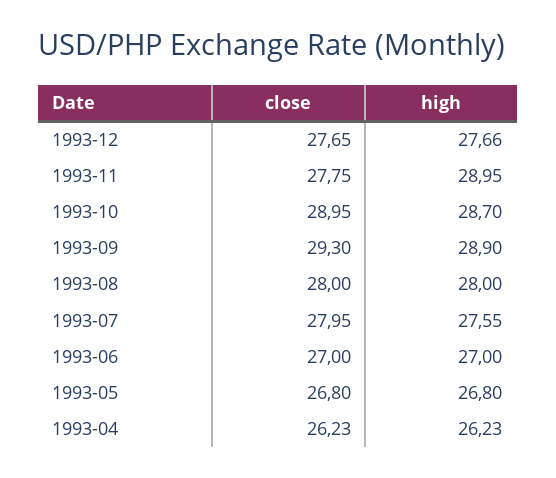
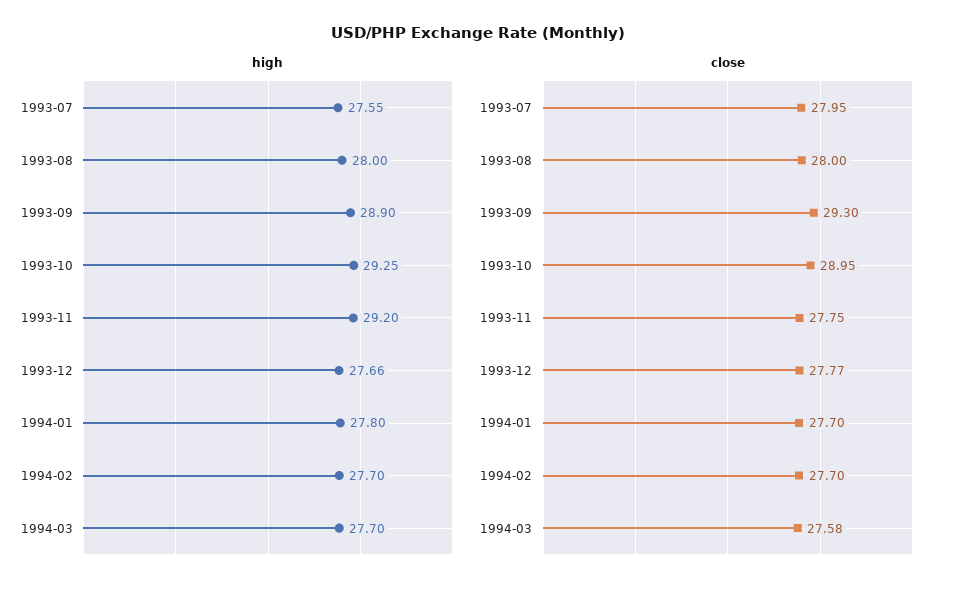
close, 1993-12: 27.65 -> 27.77
high, 1993-11: 28.95 -> 29.2
high, 1993-10: 28.7 -> 29.25
close, 1993-06: 27 -> none
high, 1993-06: 27 -> none
close, 1993-05: 26.8 -> none
high, 1993-05: 26.8 -> none
close, 1993-04: 26.23 -> none
high, 1993-04: 26.23 -> none
high, 1994-01: none -> 27.8
high, 1994-02: none -> 27.7
high, 1994-03: none -> 27.7
close, 1994-01: none -> 27.7
close, 1994-02: none -> 27.7
close, 1994-03: none -> 27.58

